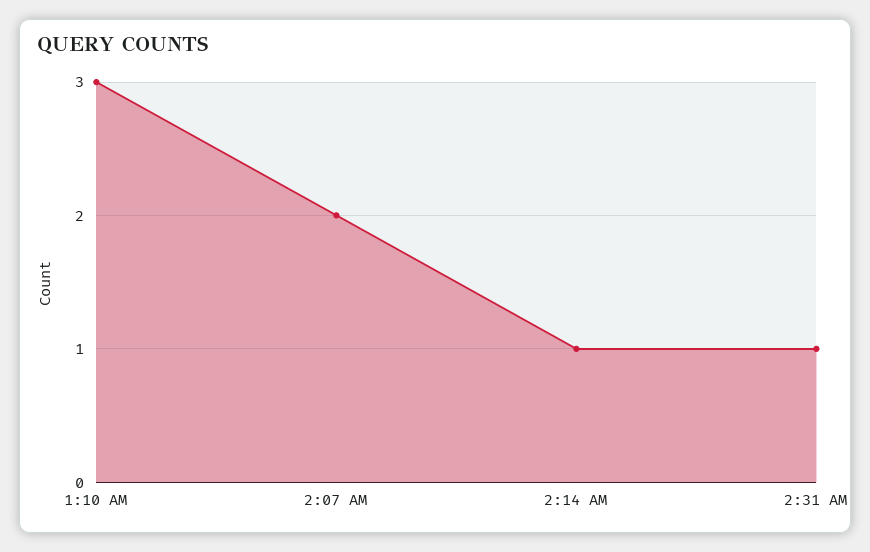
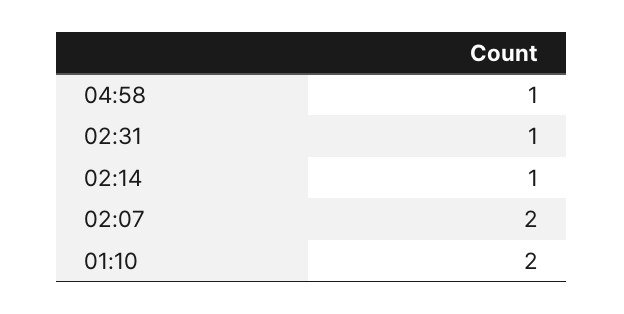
1:10 AM: 3 -> 2
04:58: none -> 1

